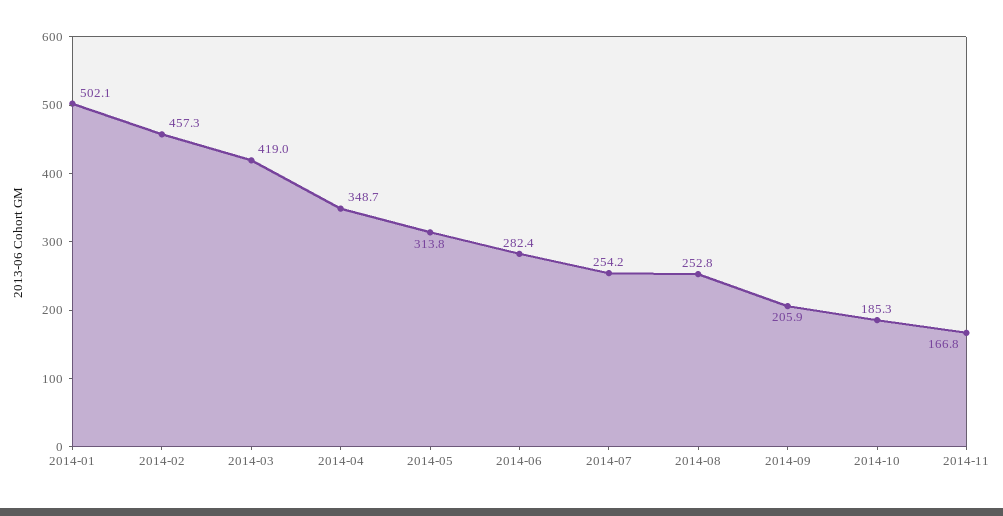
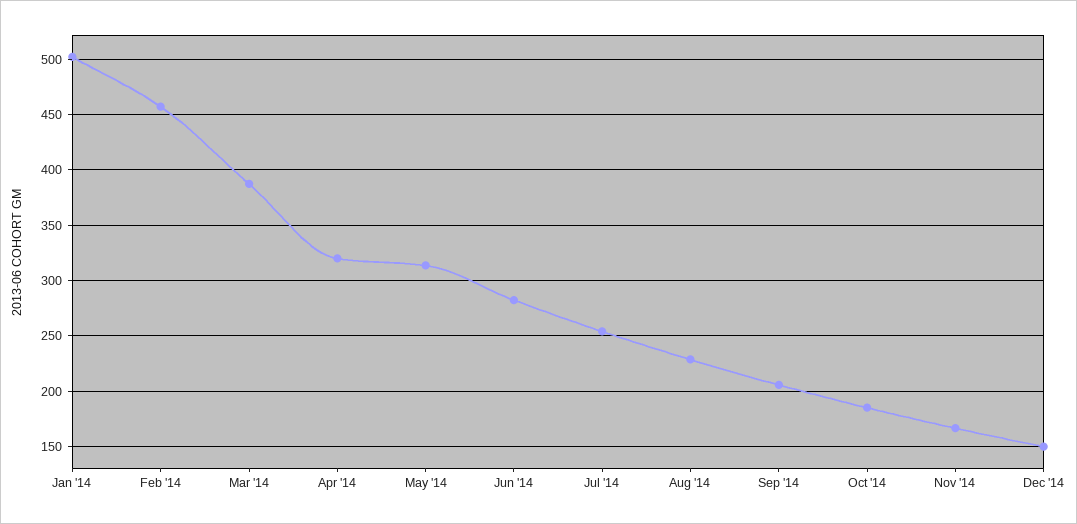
2014-03: 419 -> 390
2014-04: 348.7 -> 320
2014-08: 252.8 -> 230
Dec '14: none -> 150

